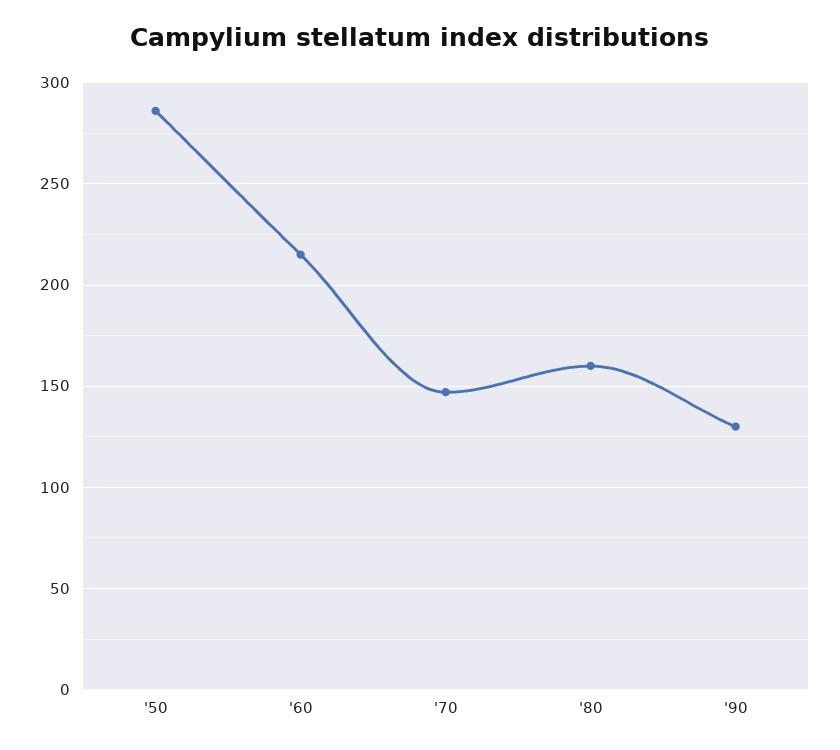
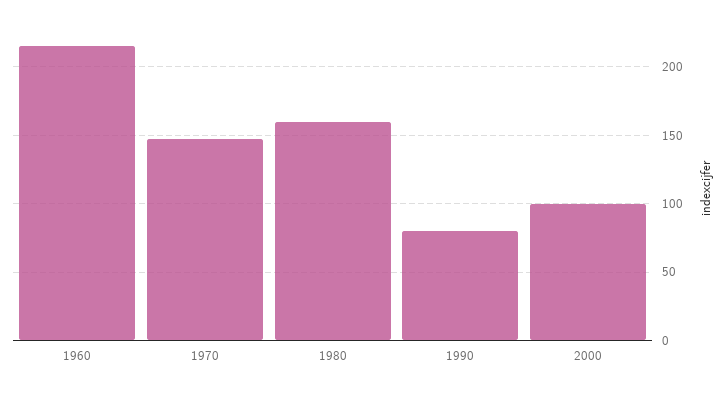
'50: 285 -> none
'90: 130 -> 80
2000: none -> 100

